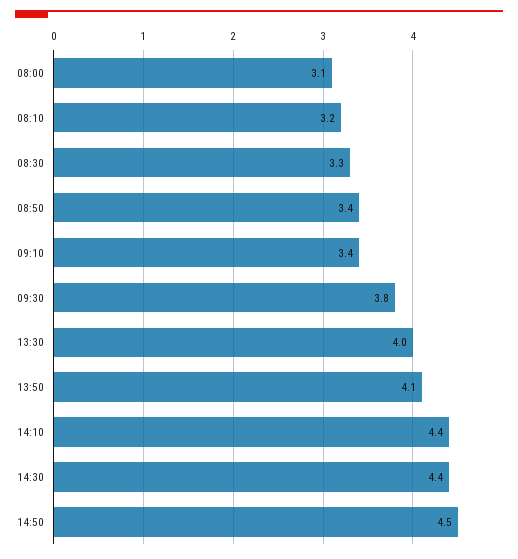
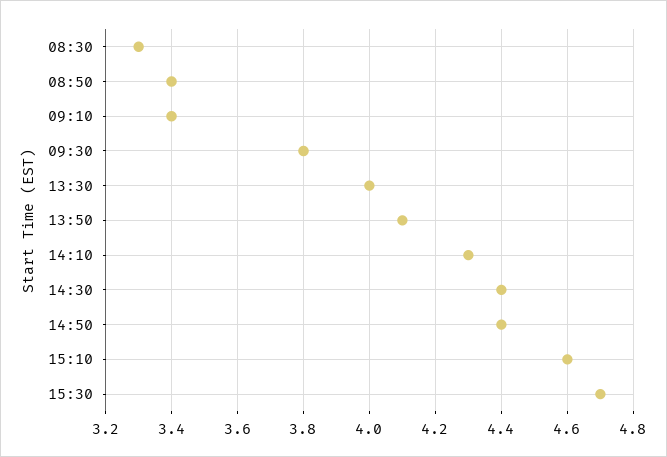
08:00: 3.1 -> none
08:10: 3.2 -> none
14:10: 4.4 -> 4.3
14:50: 4.5 -> 4.4
15:10: none -> 4.6
15:30: none -> 4.7

